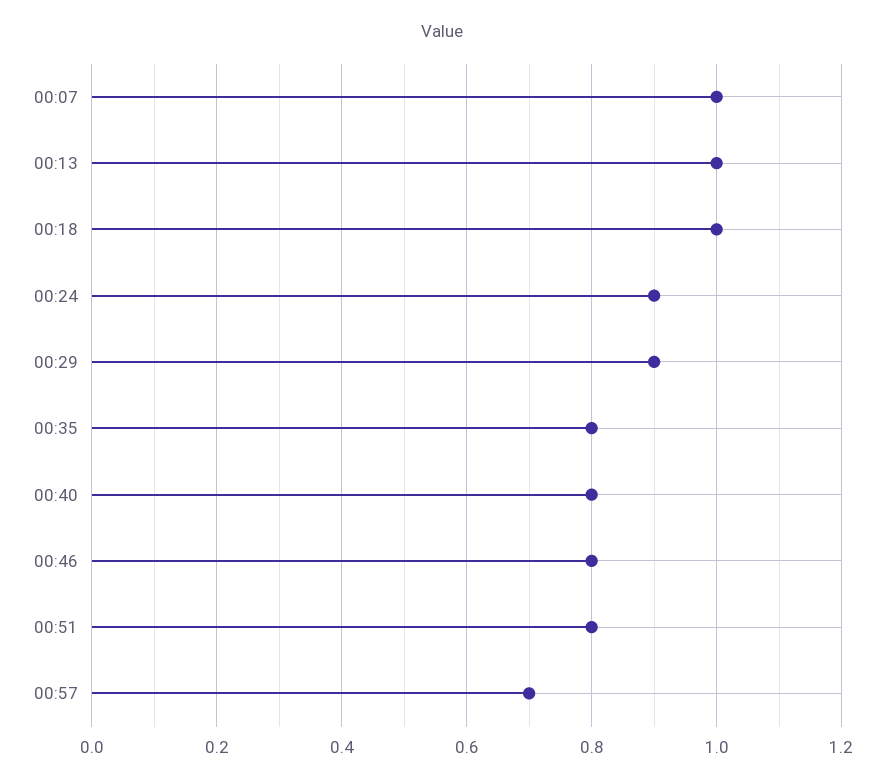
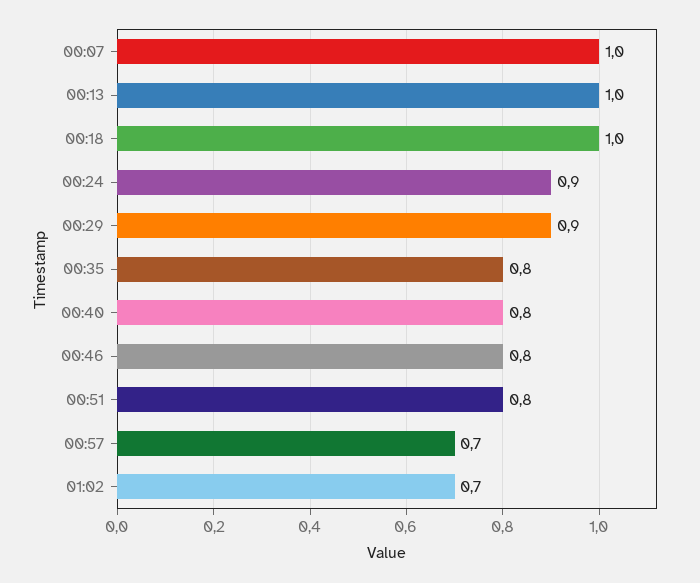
01:02: none -> 0.7

